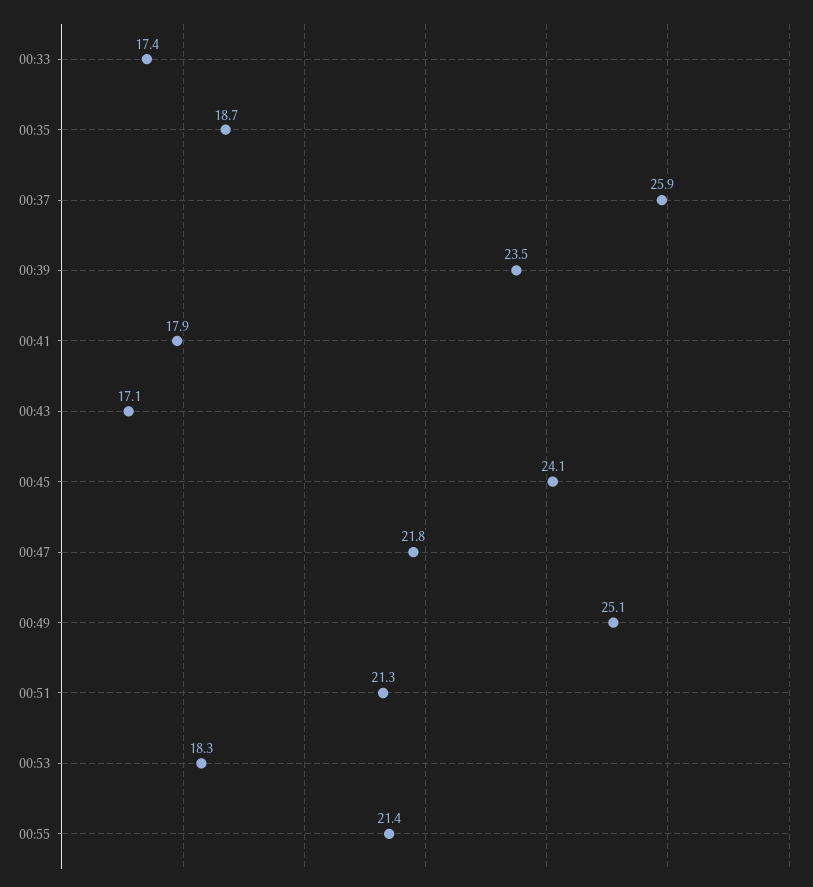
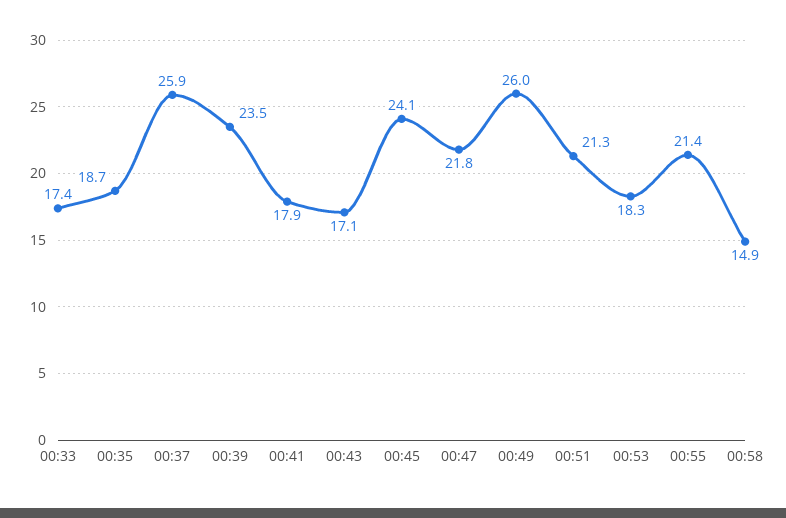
00:49: 25.1 -> 26
00:58: none -> 14.9

